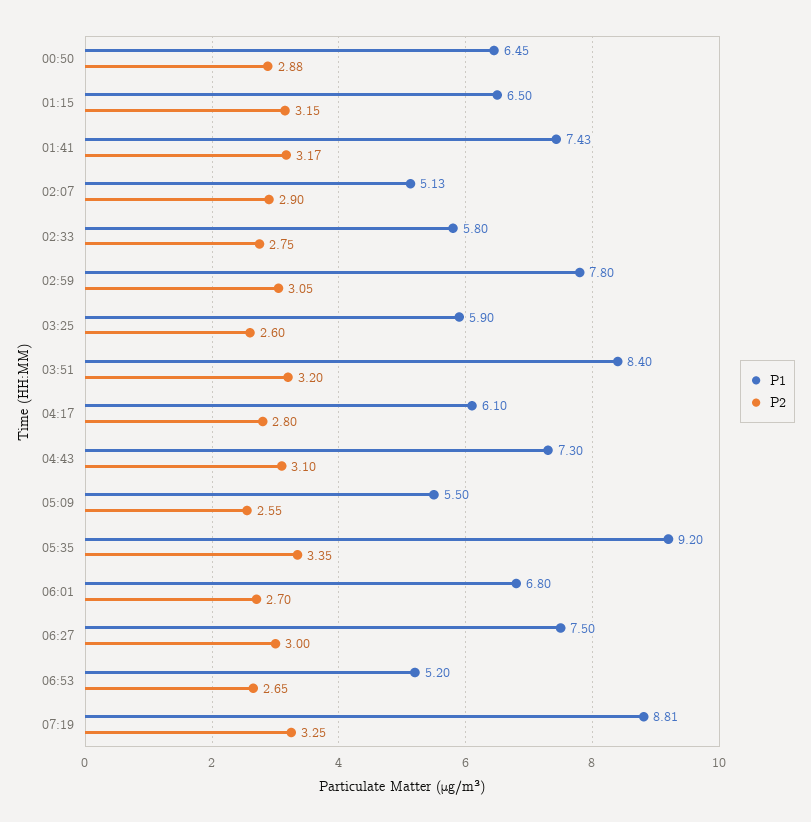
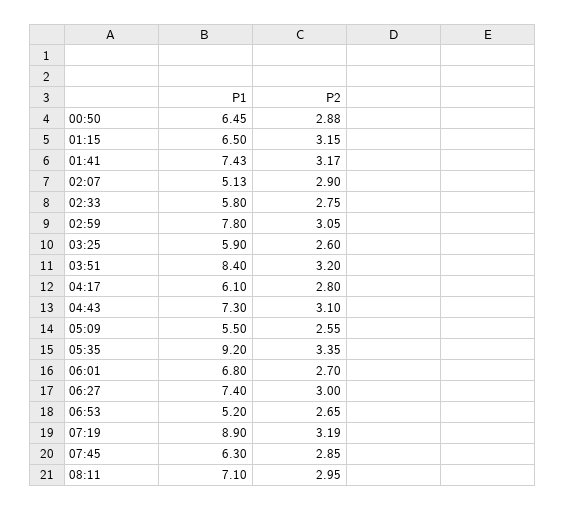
P1, 06:27: 7.5 -> 7.4
P1, 07:19: 8.81 -> 8.9
P2, 07:19: 3.25 -> 3.19
P1, 07:45: none -> 6.3
P2, 07:45: none -> 2.85
P1, 08:11: none -> 7.1
P2, 08:11: none -> 2.95

